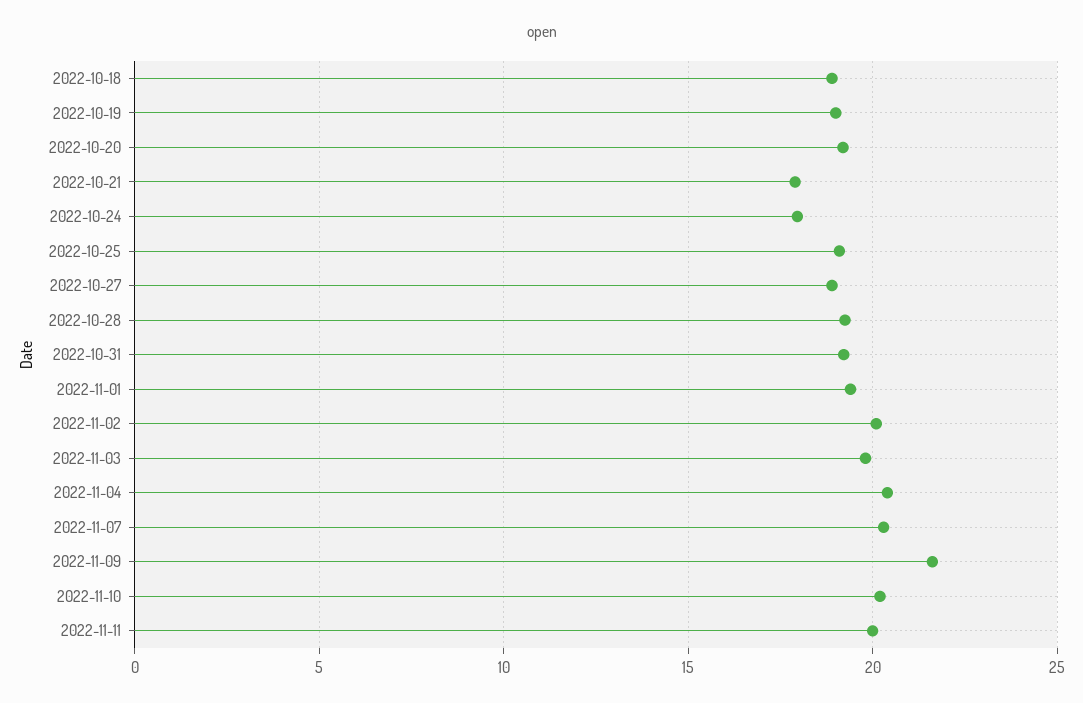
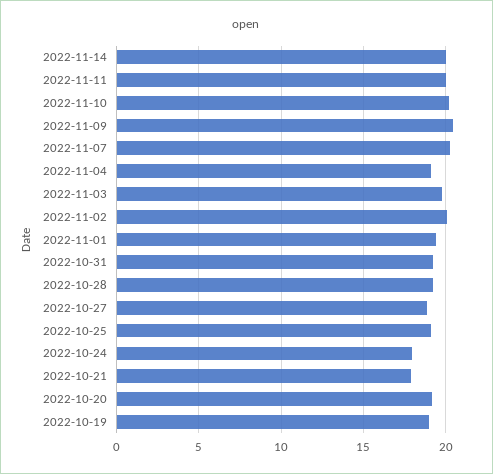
2022-10-18: 19 -> none
2022-11-04: 20.5 -> 19
2022-11-09: 21.5 -> 20.5
2022-11-14: none -> 20

